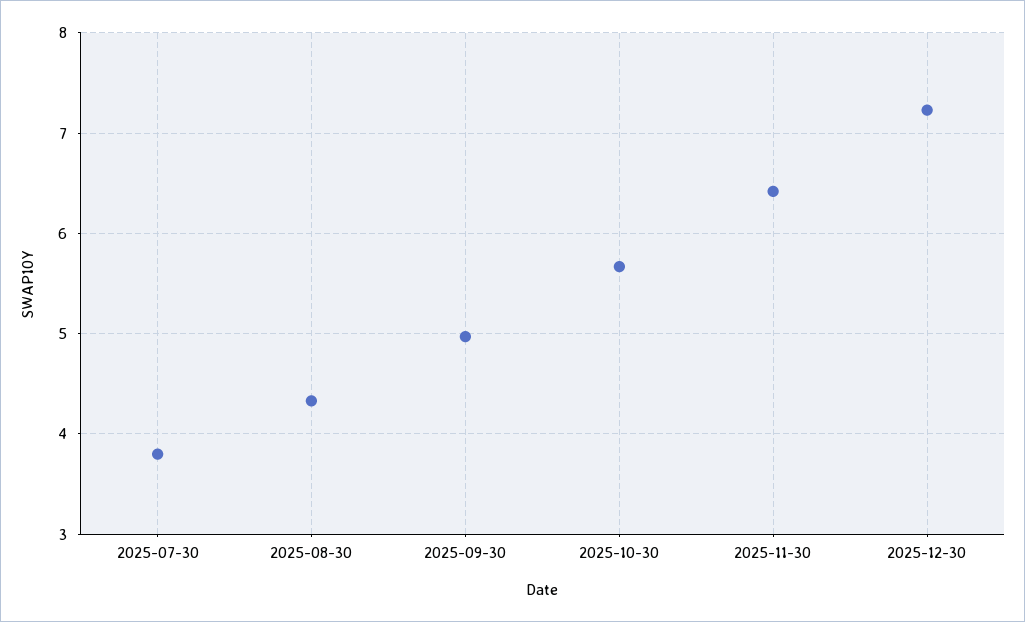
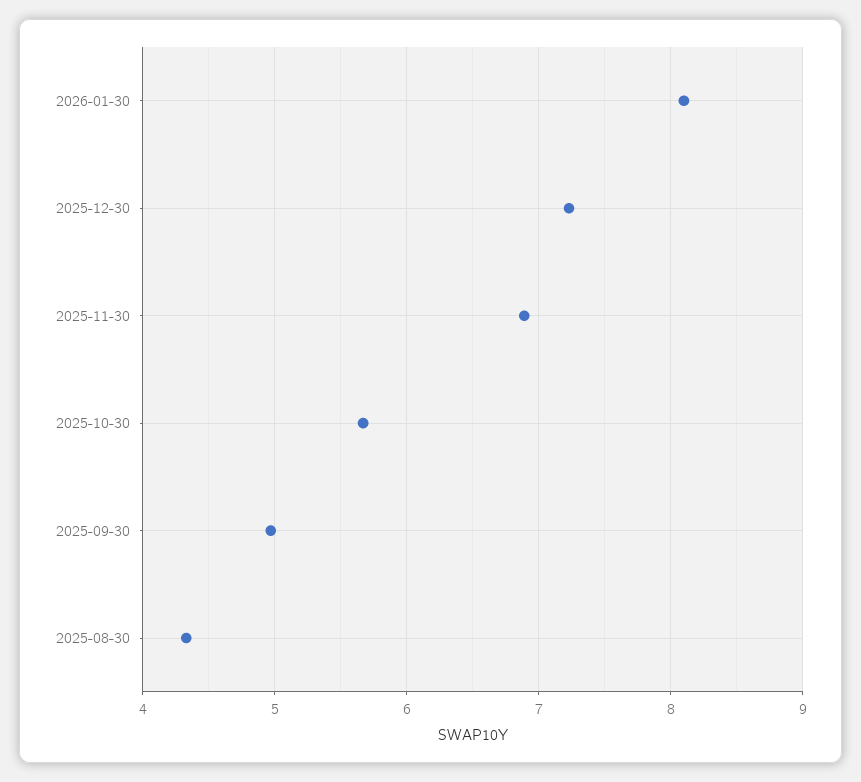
2025-07-30: 3.8 -> none
2025-11-30: 6.4 -> 6.9
2026-01-30: none -> 8.1

